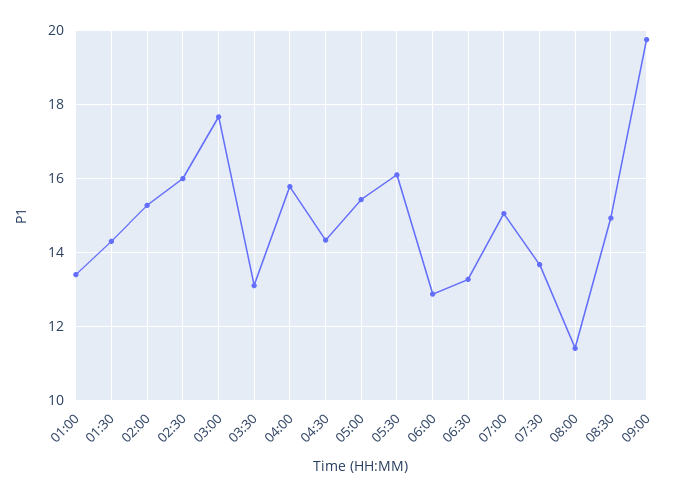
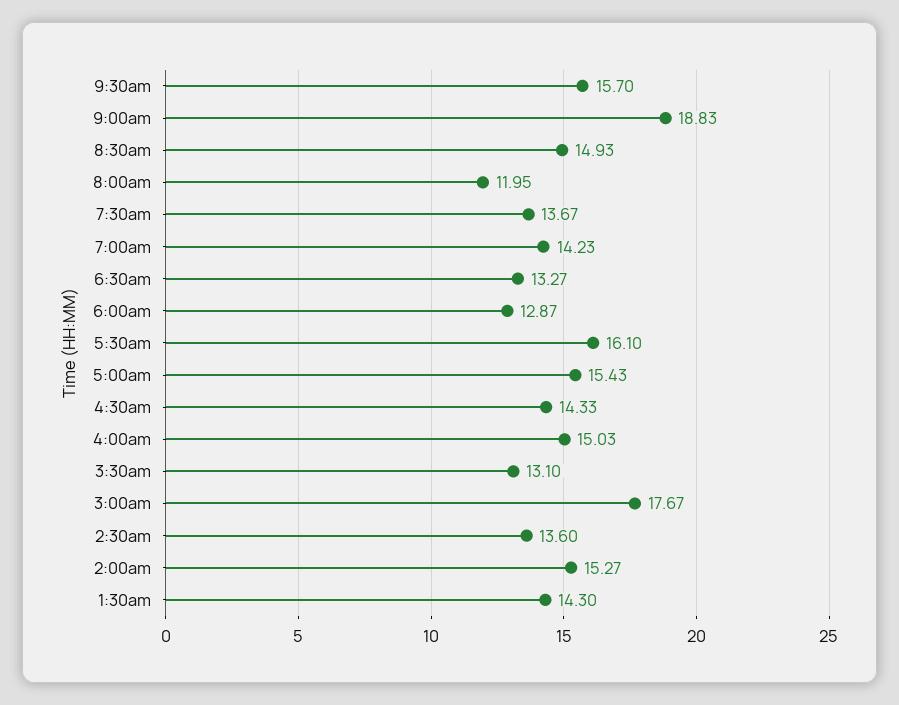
01:00: 13.4 -> none
02:30: 16 -> 13.6
04:00: 15.8 -> 15.03
07:00: 15 -> 14.23
08:00: 11.4 -> 11.95
09:00: 19.8 -> 18.83
9:30am: none -> 15.7

